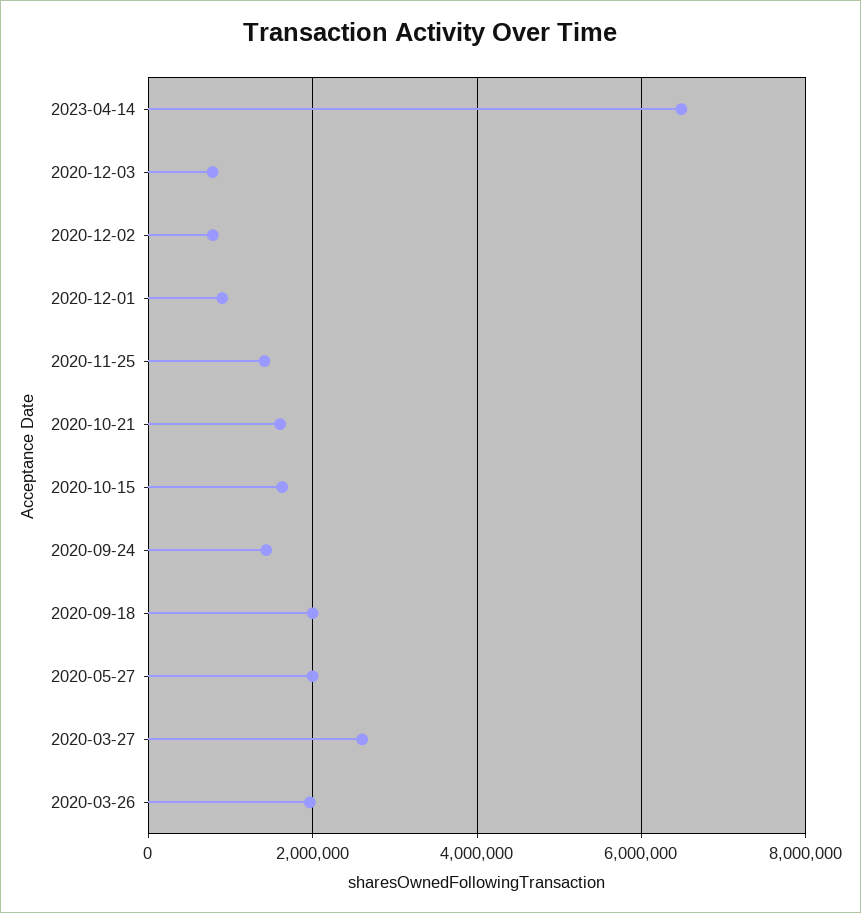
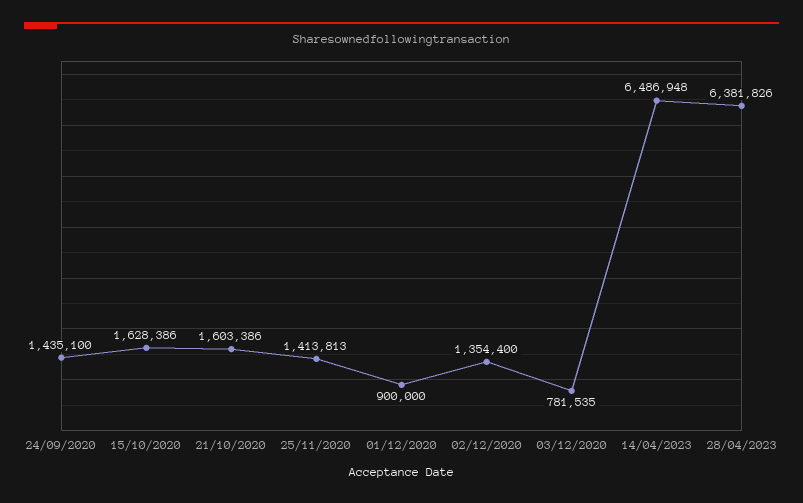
2020-12-02: 800000 -> 1354400
2020-09-18: 2000000 -> none
2020-05-27: 2000000 -> none
2020-03-27: 2600000 -> none
2020-03-26: 2000000 -> none
28/04/2023: none -> 6381826

